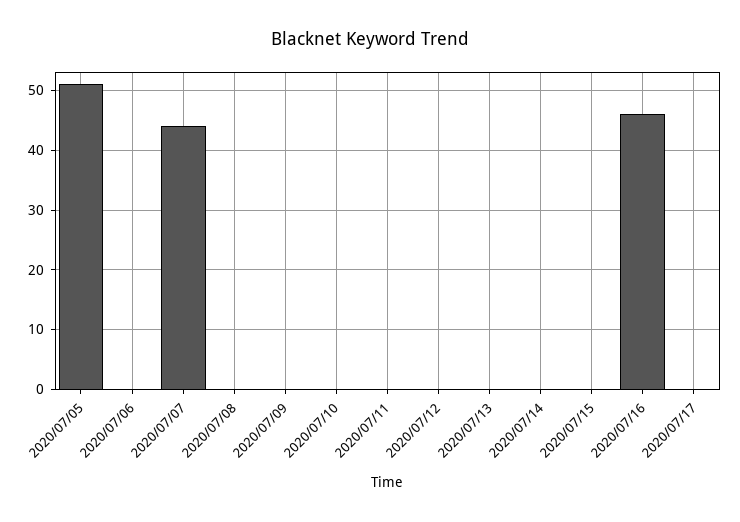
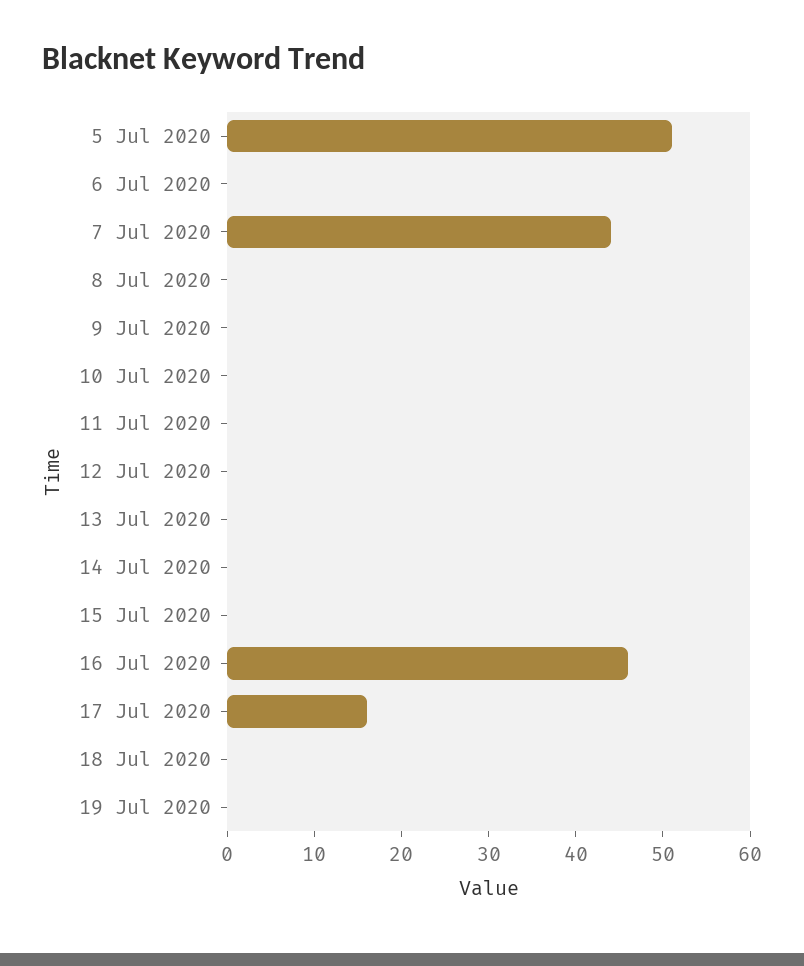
2020/07/17: 0 -> 16
18 Jul 2020: none -> 0
19 Jul 2020: none -> 0

